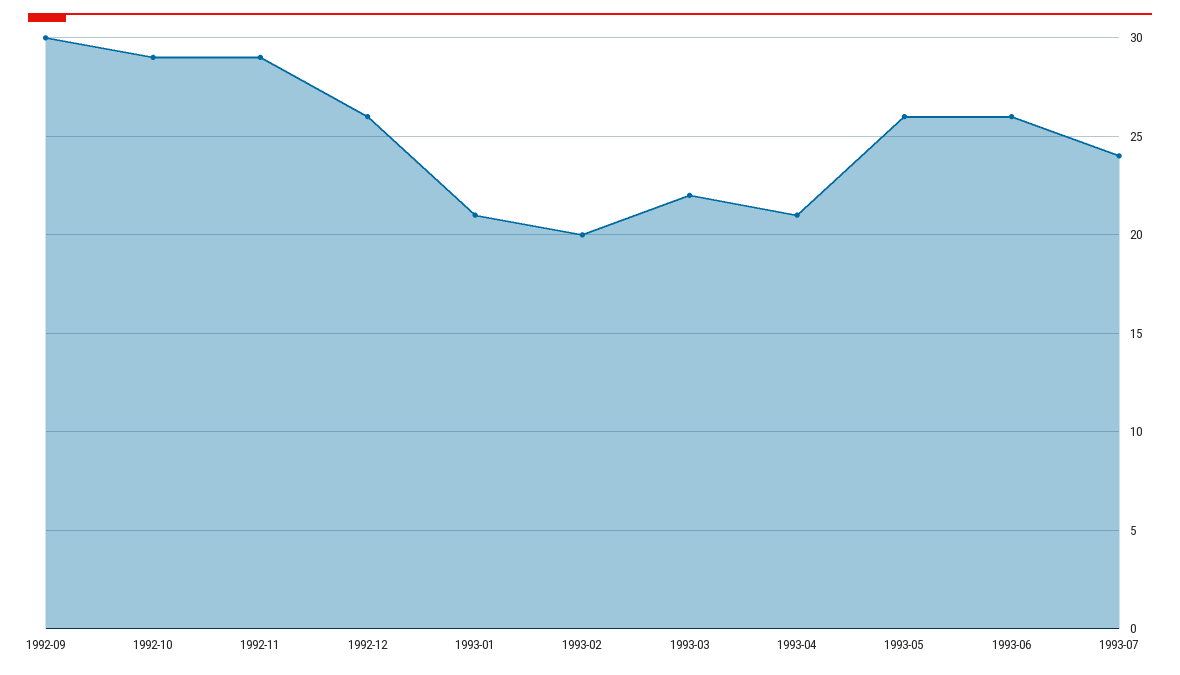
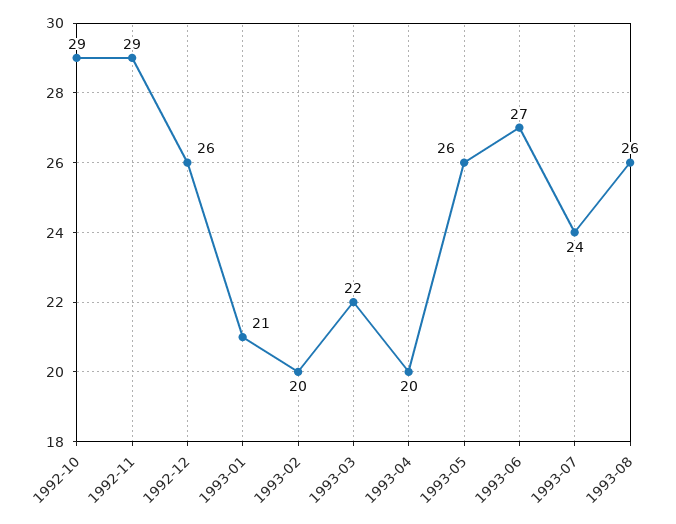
1992-09: 30 -> none
1993-04: 21 -> 20
1993-06: 26 -> 27
1993-08: none -> 26

